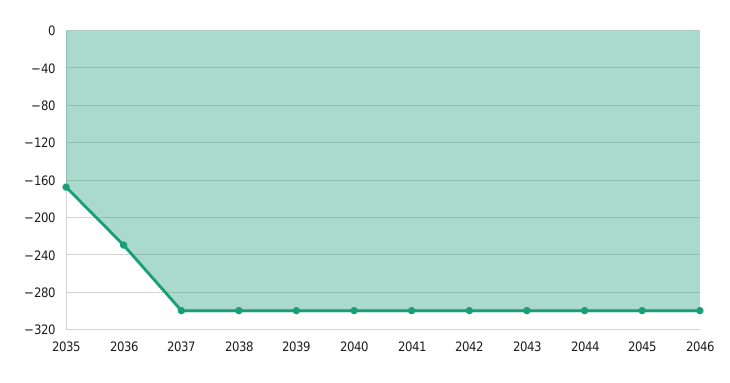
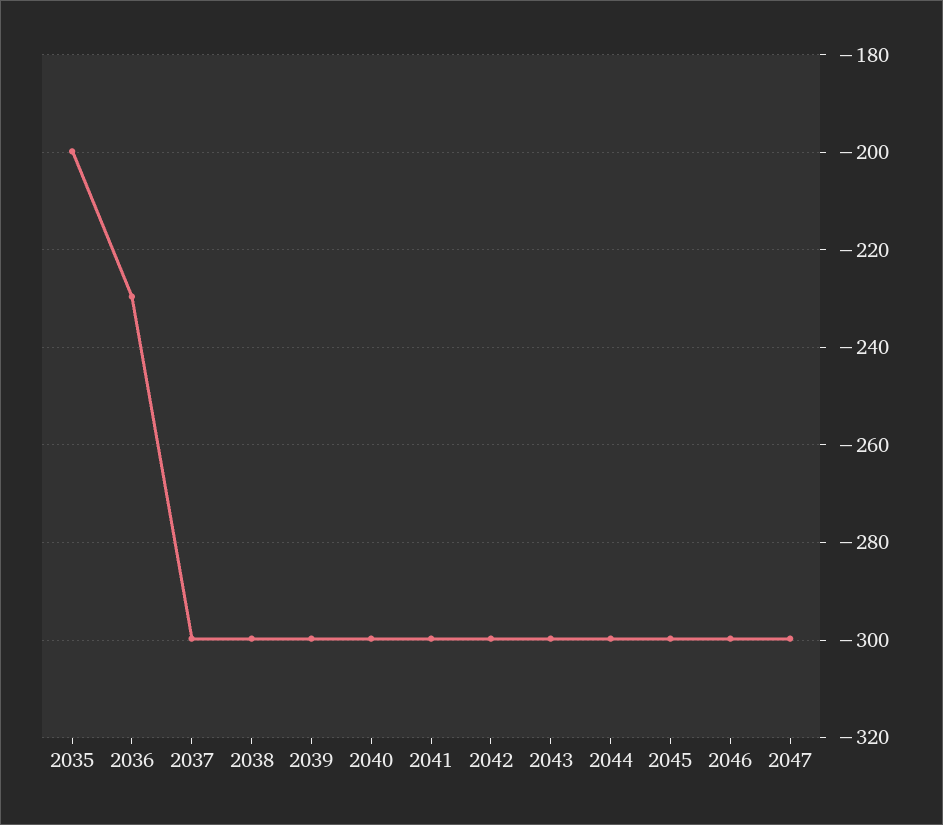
2035: -170 -> -200
2047: none -> -300

